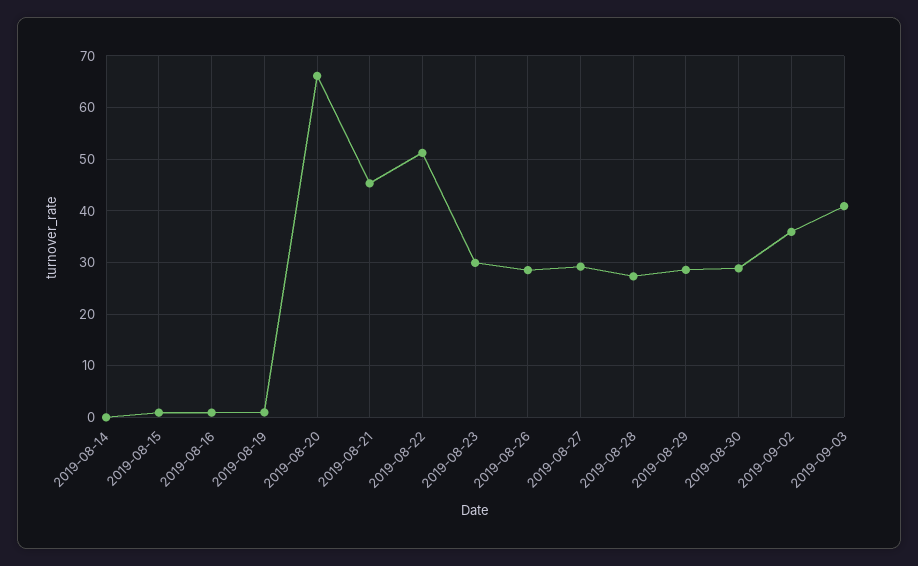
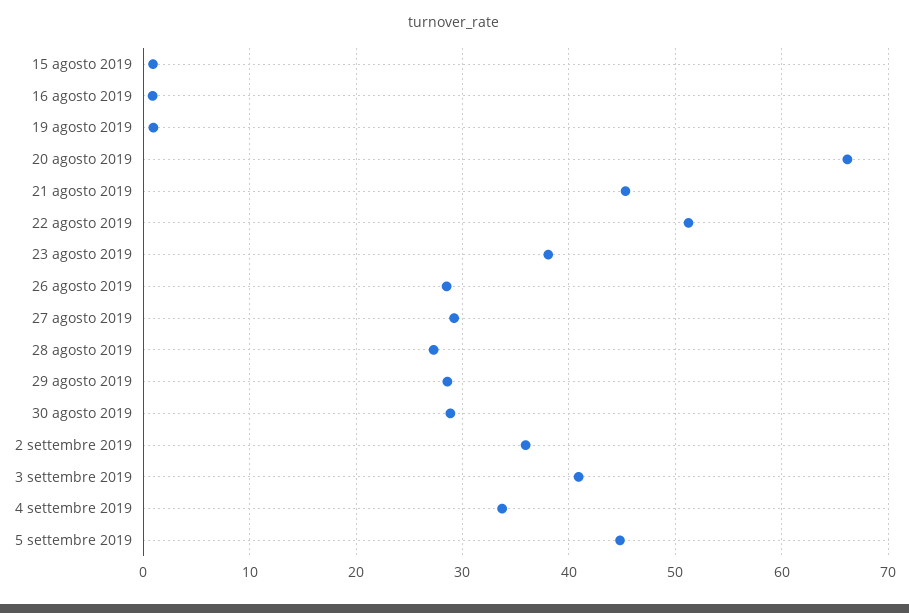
2019-08-14: 0 -> none
2019-08-23: 30 -> 38
4 settembre 2019: none -> 34
5 settembre 2019: none -> 45

